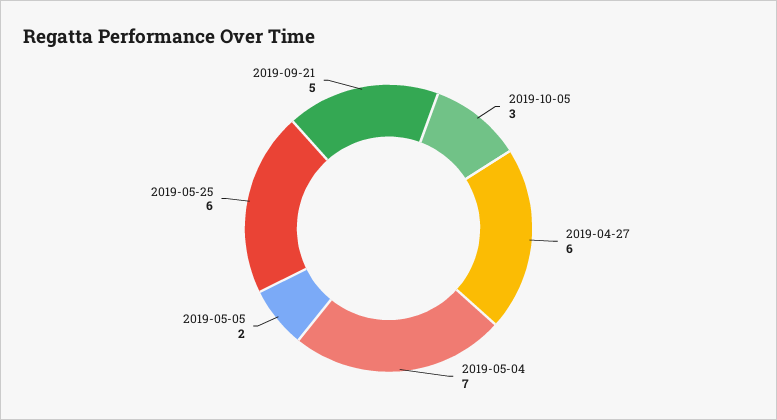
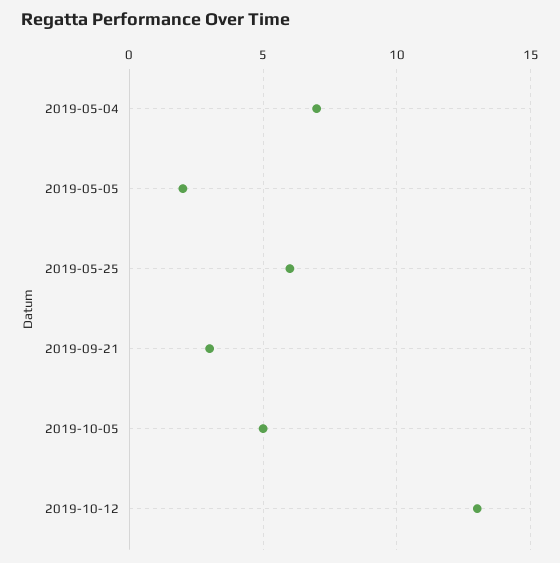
2019-10-05: 3 -> 5
2019-04-27: 6 -> none
2019-09-21: 5 -> 3
2019-10-12: none -> 13

